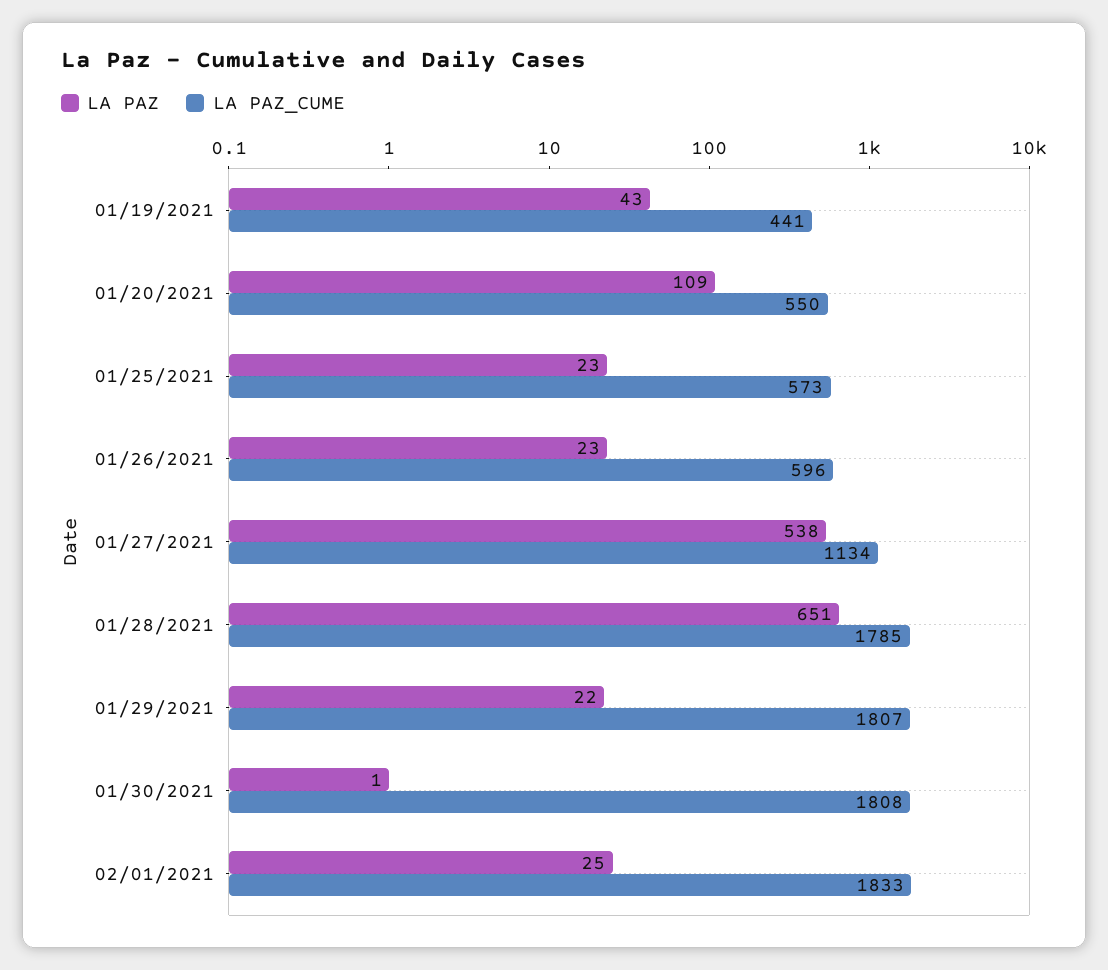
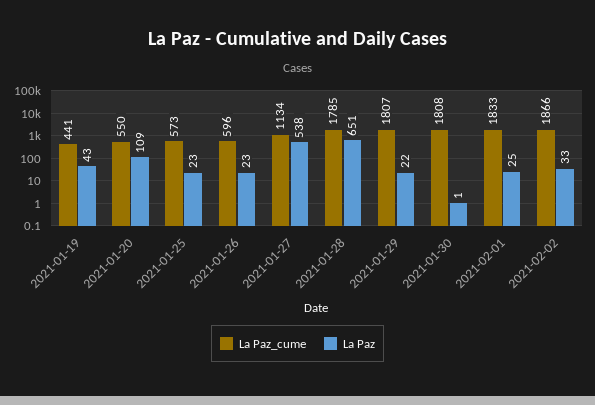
LA PAZ_CUME, 2021-02-02: none -> 1866
LA PAZ, 2021-02-02: none -> 33

